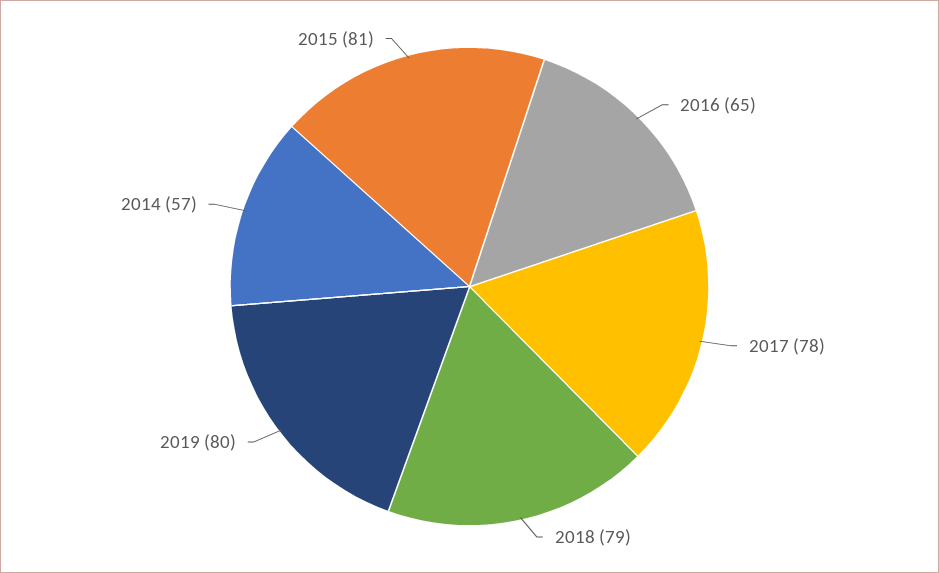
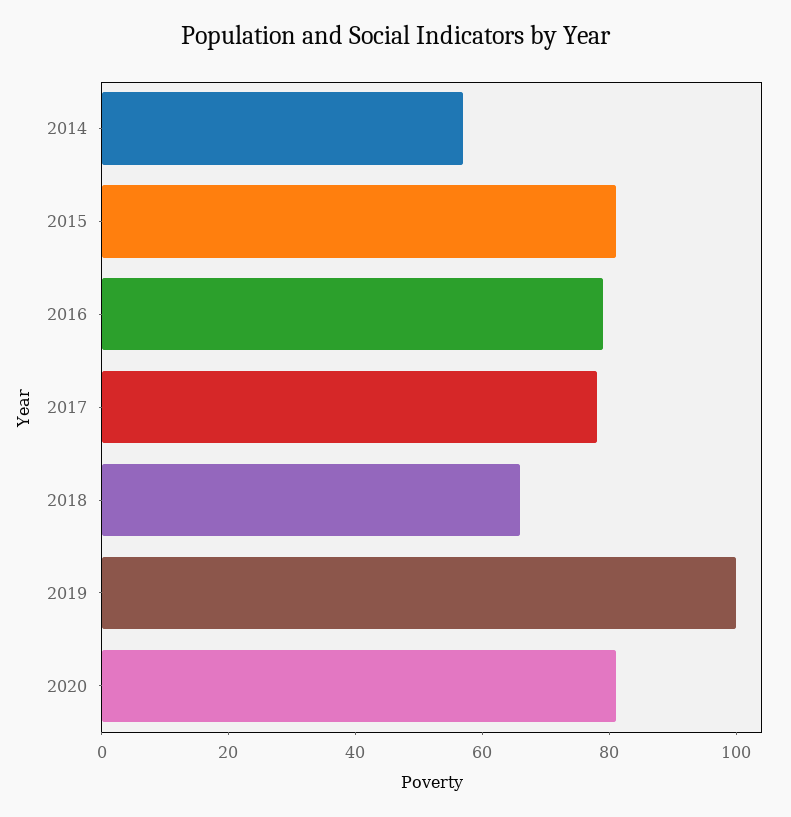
2016: 65 -> 80
2018: 79 -> 65
2019: 80 -> 100
2020: none -> 80

